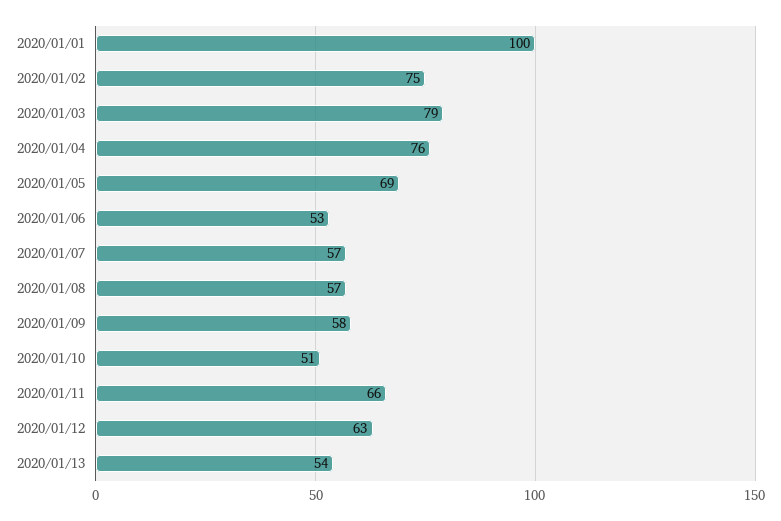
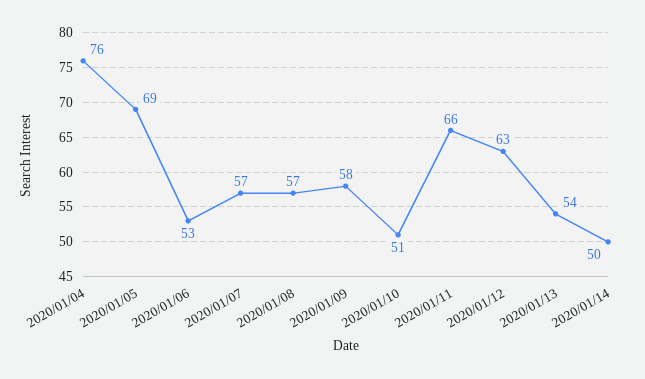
2020/01/01: 100 -> none
2020/01/02: 75 -> none
2020/01/03: 79 -> none
2020/01/14: none -> 50

